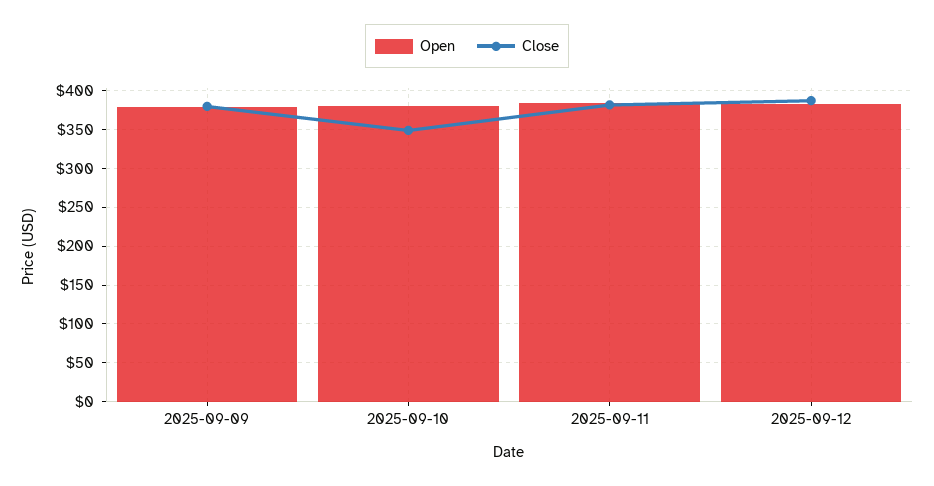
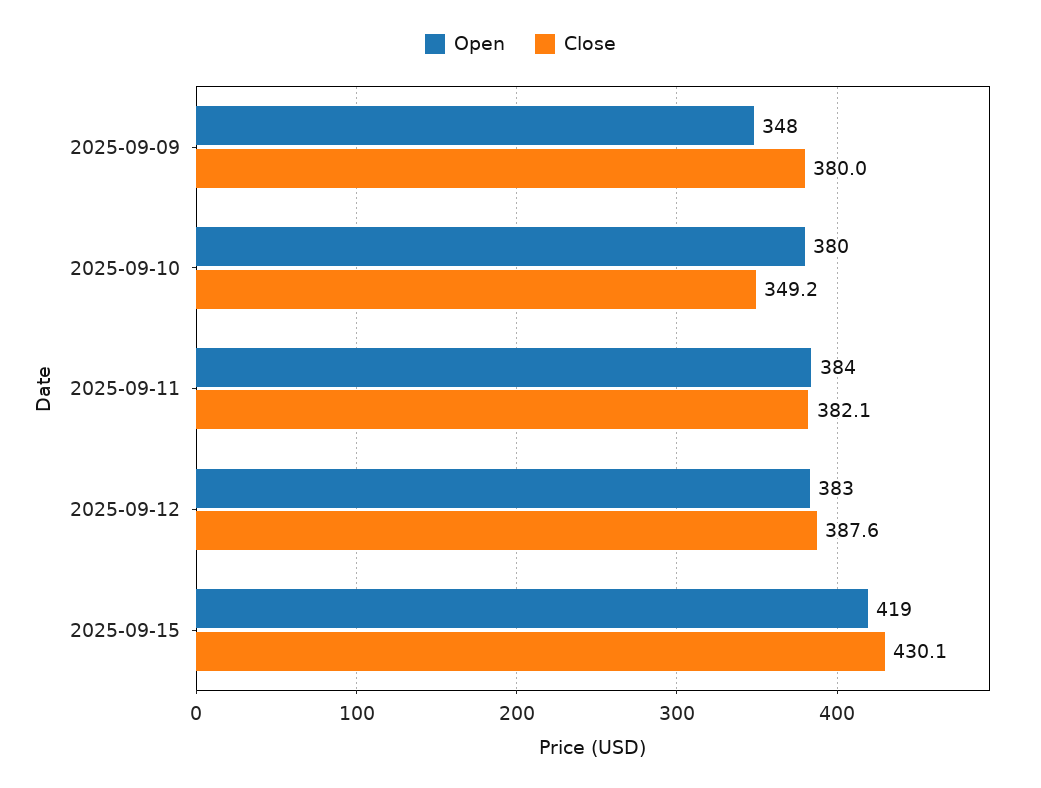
Open, 2025-09-09: 380 -> 348
Open, 2025-09-15: none -> 419
Close, 2025-09-15: none -> 430.1

